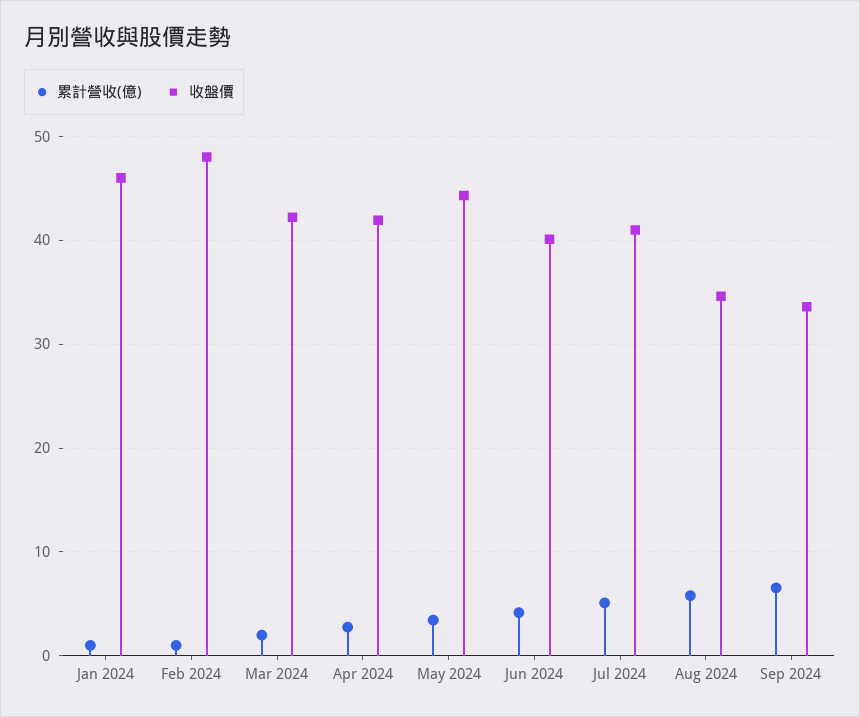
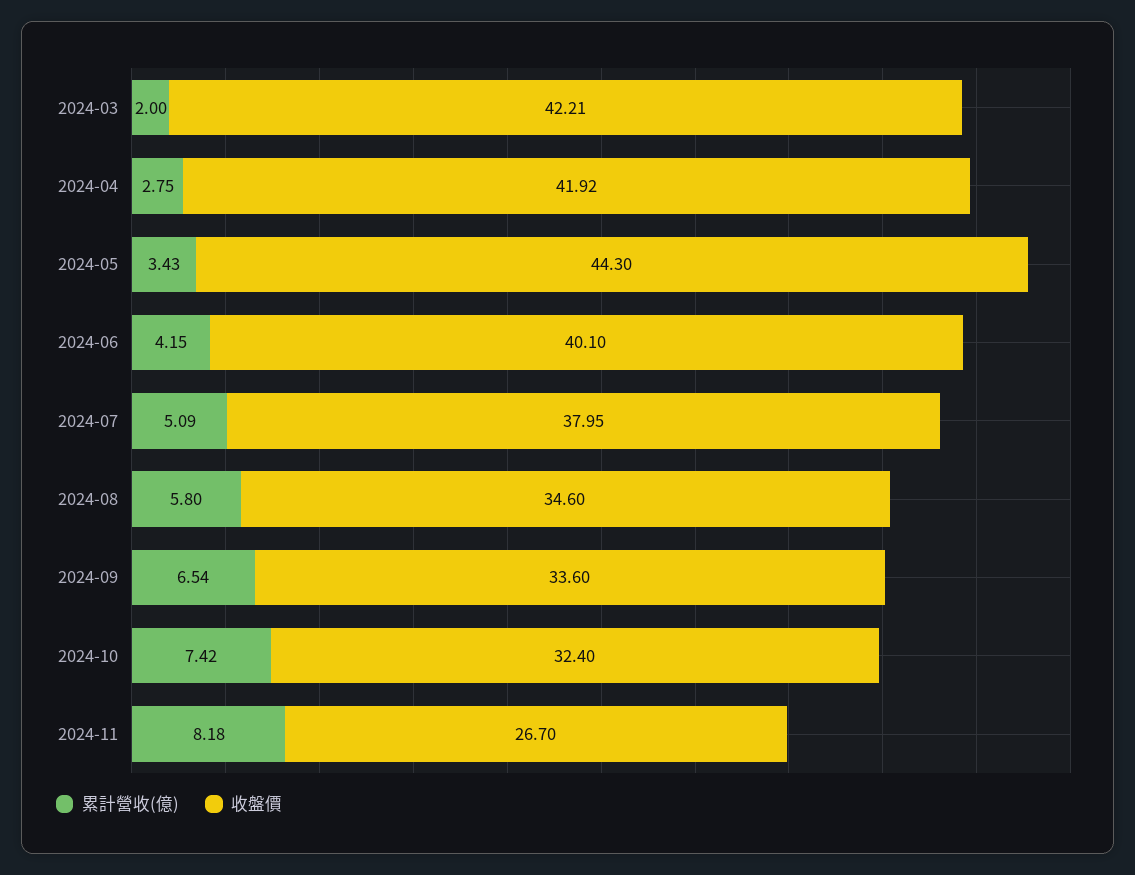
累計營收(億), Jan 2024: 1 -> none
收盤價, Jan 2024: 46 -> none
累計營收(億), Feb 2024: 1 -> none
收盤價, Feb 2024: 48 -> none
收盤價, Jul 2024: 41 -> 37.95
累計營收(億), 2024-10: none -> 7.42
收盤價, 2024-10: none -> 32.4
累計營收(億), 2024-11: none -> 8.18
收盤價, 2024-11: none -> 26.7

